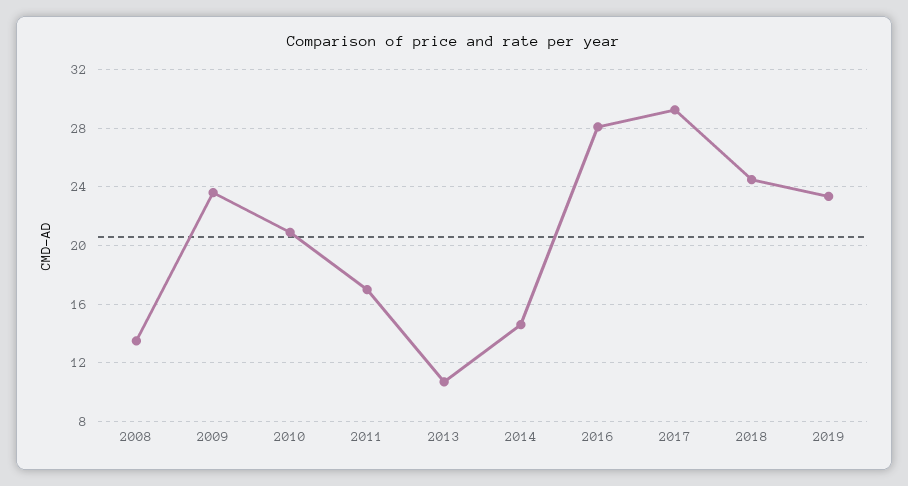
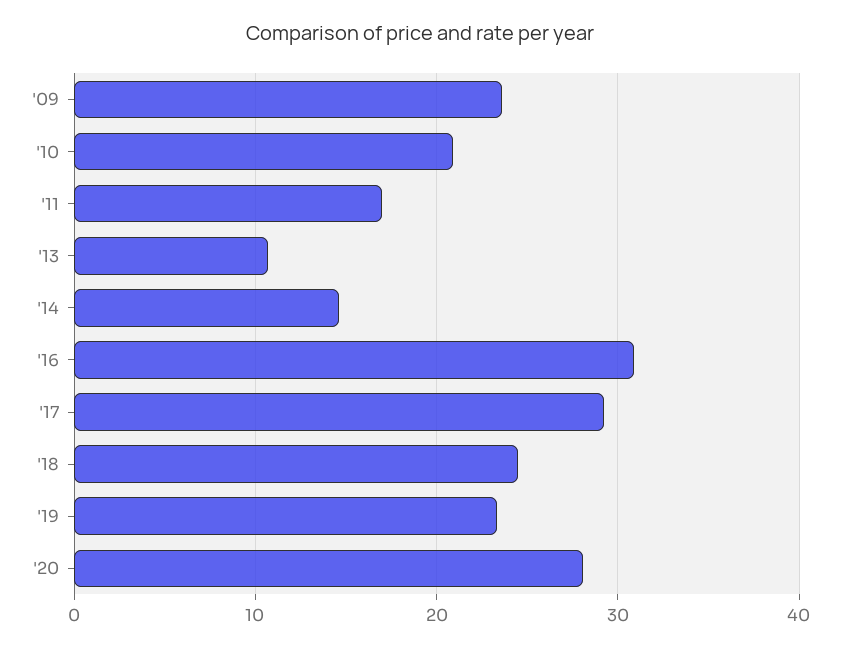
2008: 13.5 -> none
2016: 28 -> 31
'20: none -> 28

